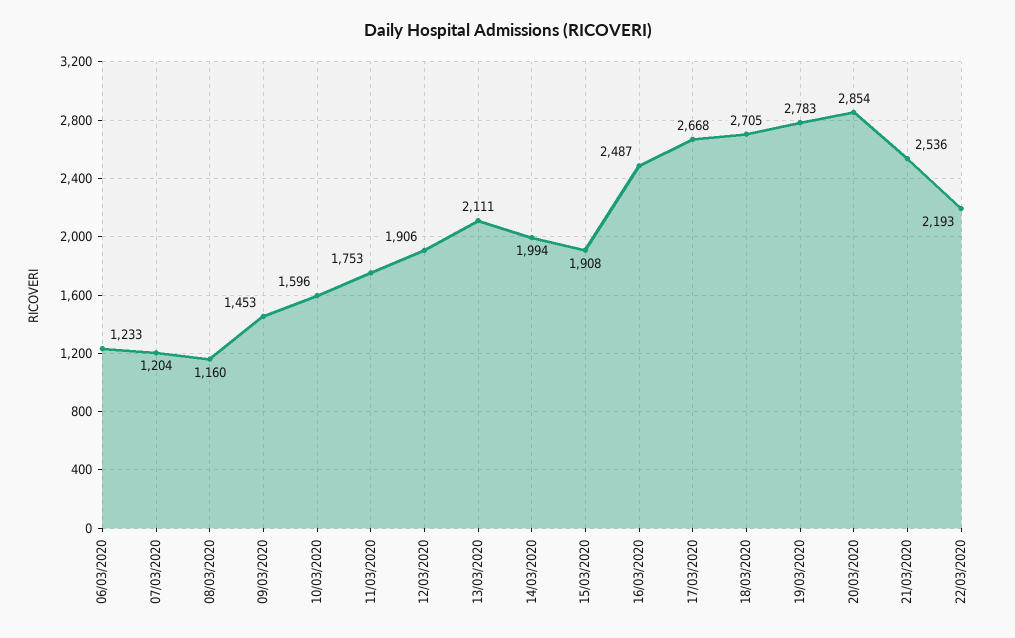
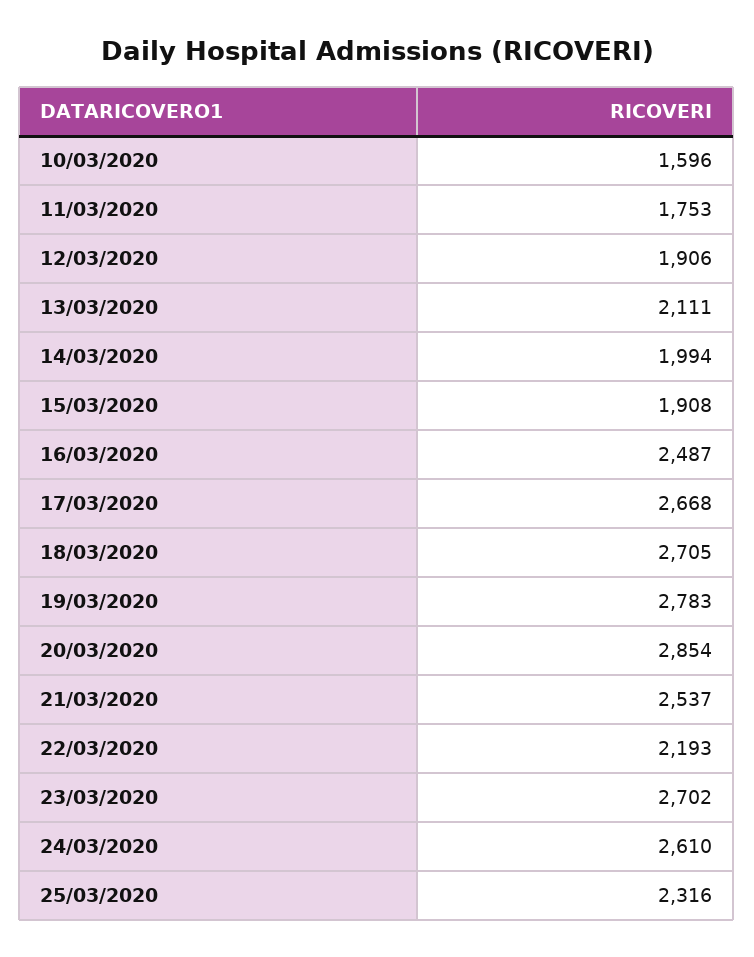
06/03/2020: 1233 -> none
07/03/2020: 1204 -> none
08/03/2020: 1160 -> none
09/03/2020: 1453 -> none
21/03/2020: 2536 -> 2537
23/03/2020: none -> 2702
24/03/2020: none -> 2610
25/03/2020: none -> 2316

